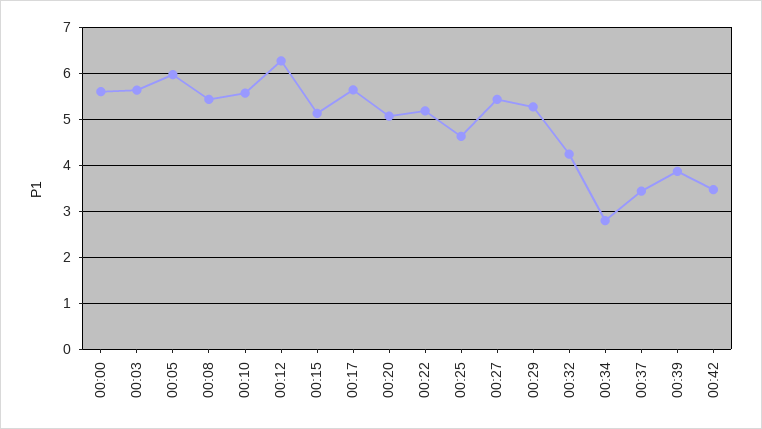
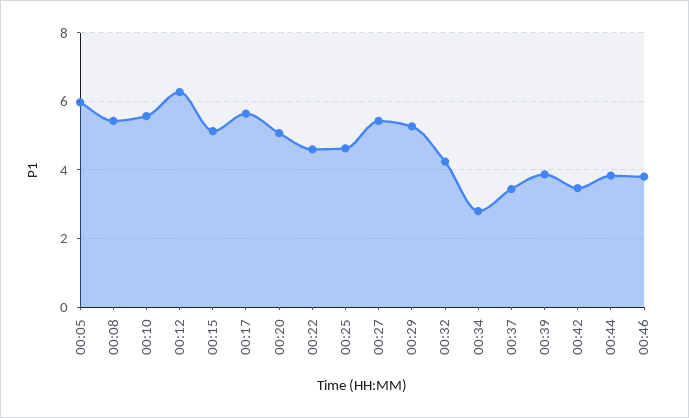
00:00: 5.6 -> none
00:03: 5.6 -> none
00:22: 5.2 -> 4.6
00:44: none -> 3.8
00:46: none -> 3.8

